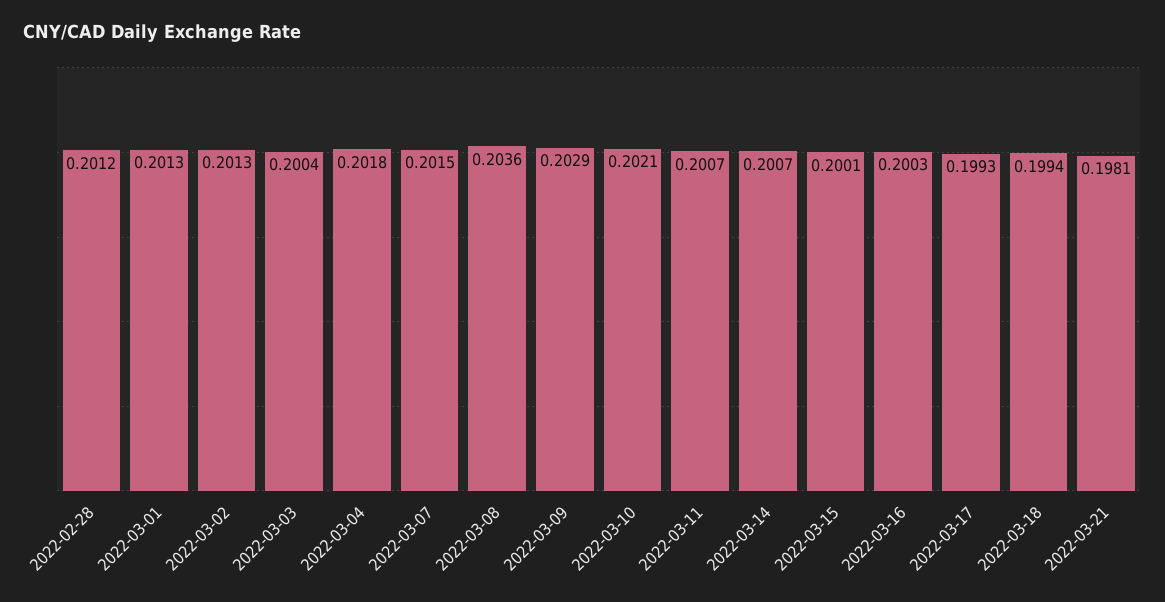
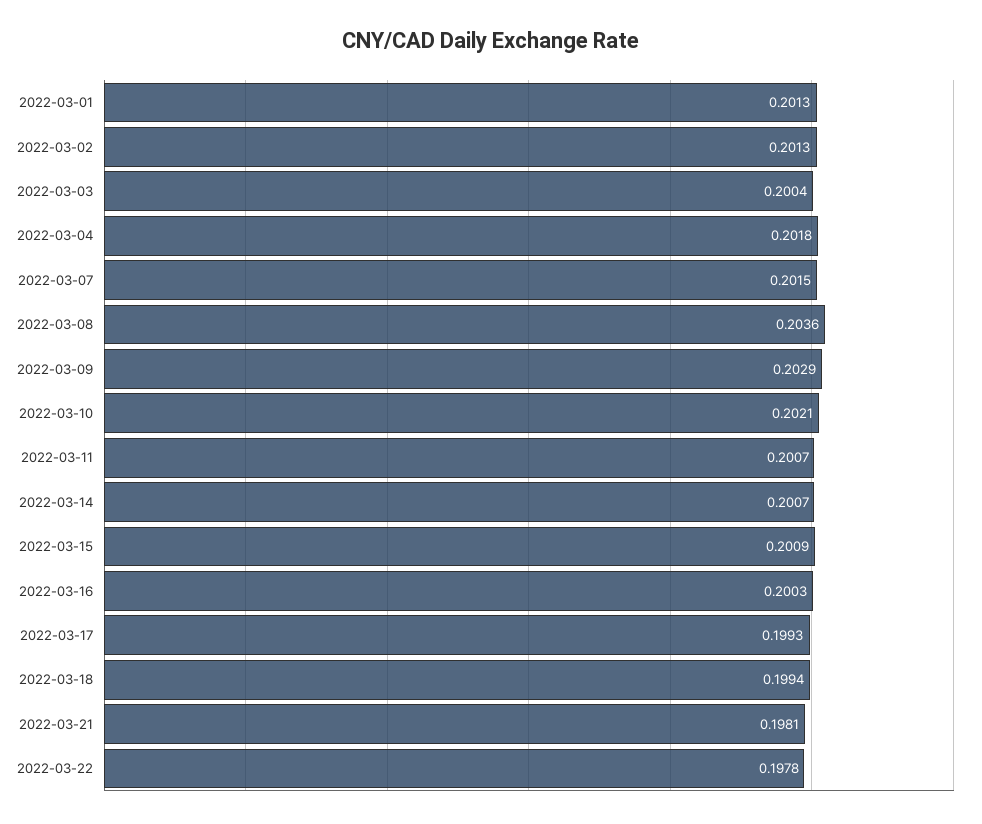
2022-02-28: 0.2012 -> none
2022-03-15: 0.2001 -> 0.2009
2022-03-22: none -> 0.1978

